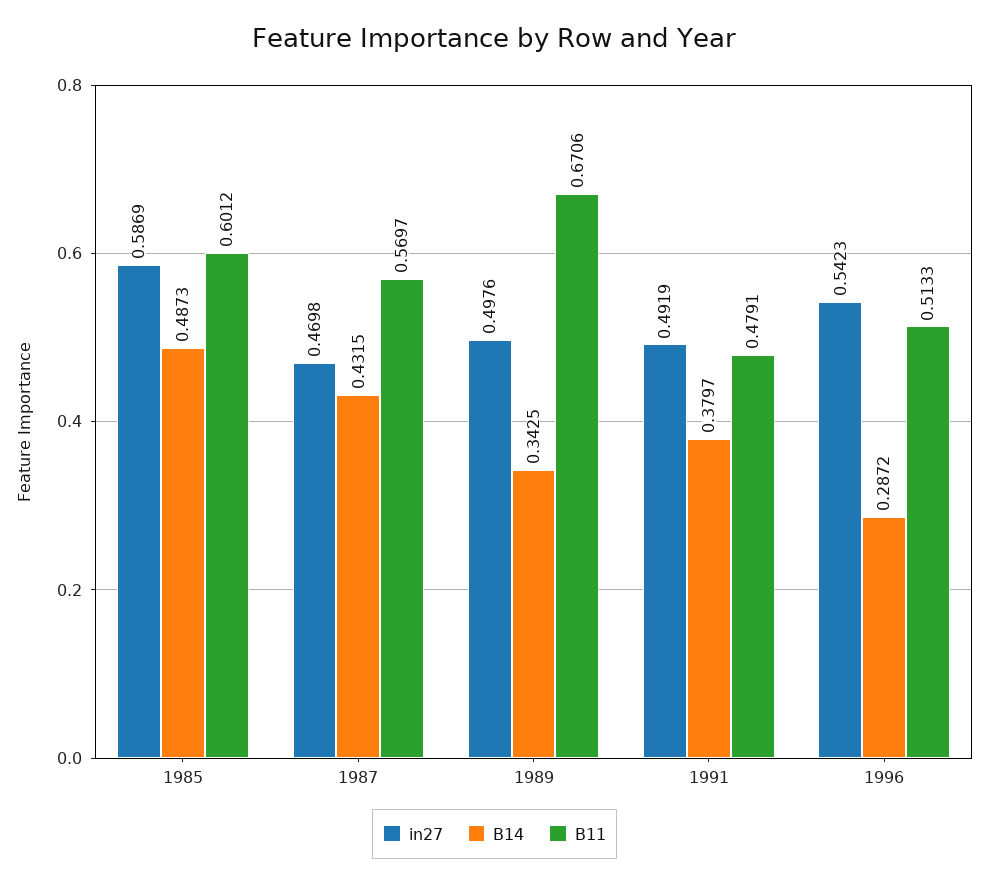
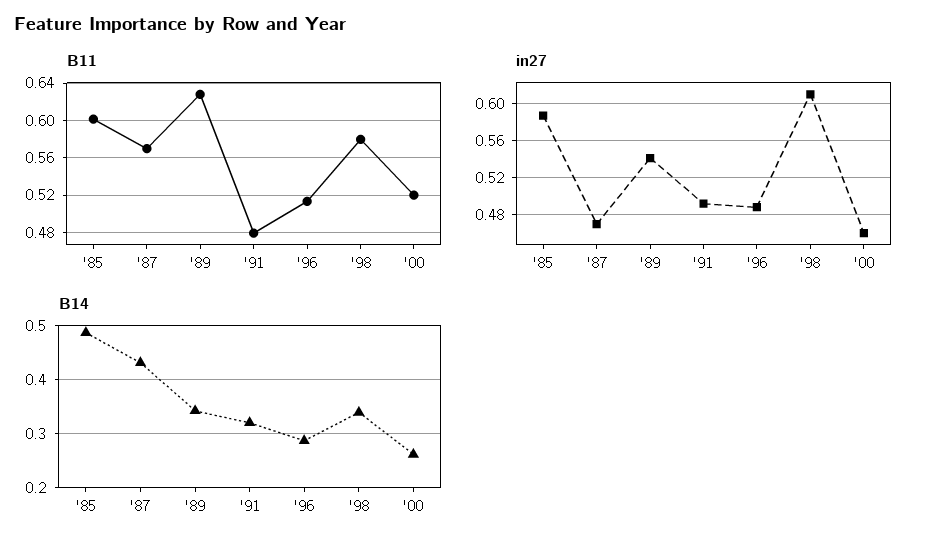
in27, 1989: 0.4976 -> 0.54
B11, 1989: 0.6706 -> 0.63
B14, 1991: 0.3797 -> 0.32
in27, 1996: 0.5423 -> 0.49
B11, '98: none -> 0.58
B11, '00: none -> 0.52
in27, '98: none -> 0.61
in27, '00: none -> 0.46
B14, '98: none -> 0.34
B14, '00: none -> 0.26

